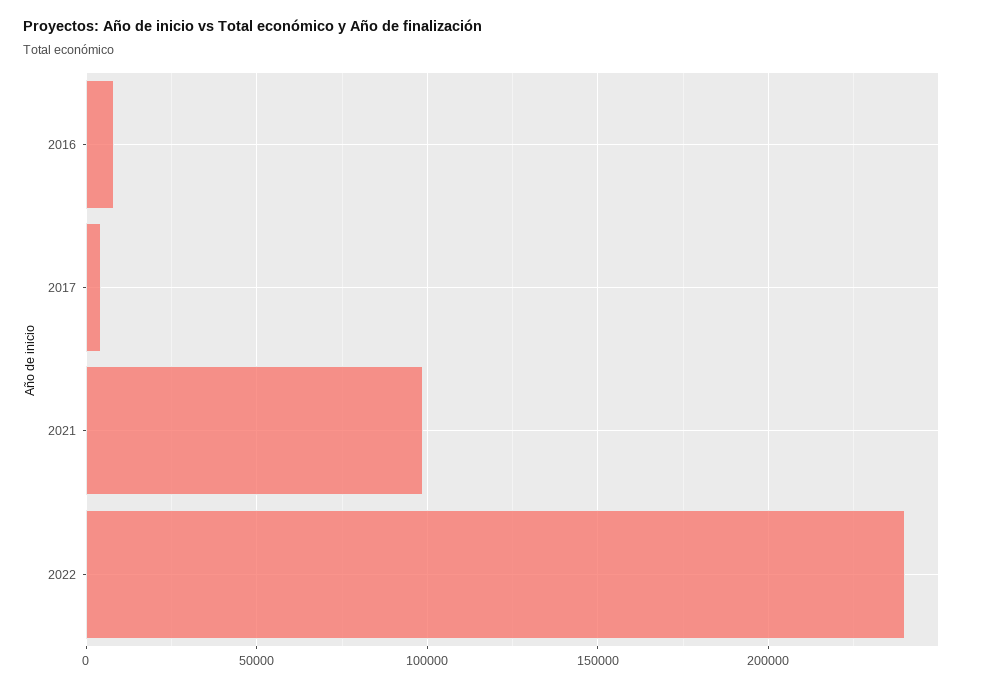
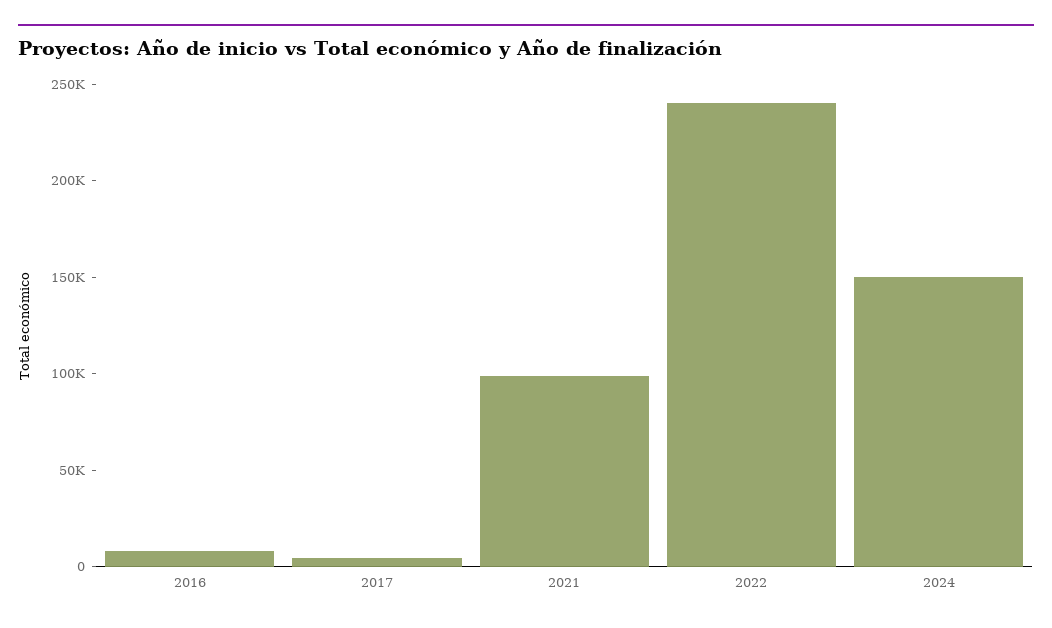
2024: none -> 150000

